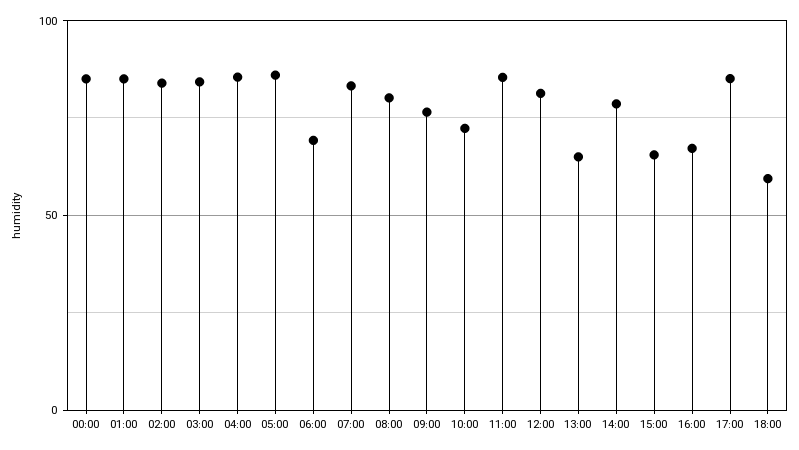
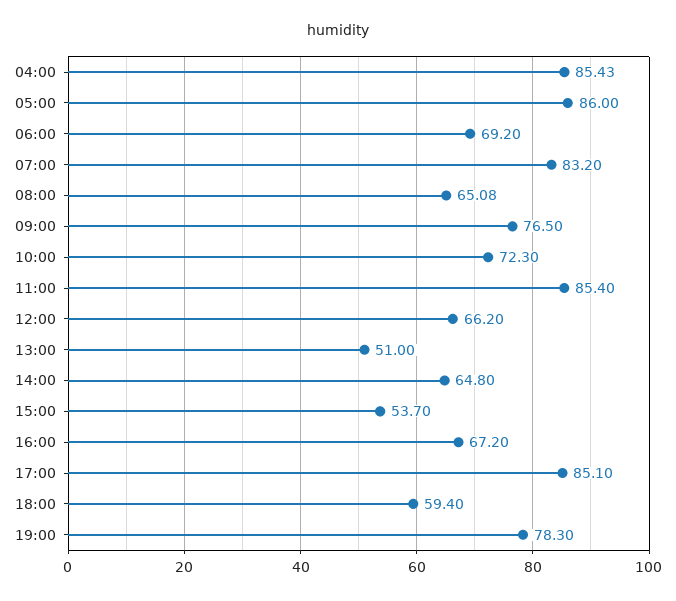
00:00: 85 -> none
01:00: 85 -> none
02:00: 85 -> none
03:00: 85 -> none
08:00: 80 -> 65.08
12:00: 80 -> 66.2
13:00: 65 -> 51
14:00: 80 -> 64.8
15:00: 65 -> 53.7
19:00: none -> 78.3

